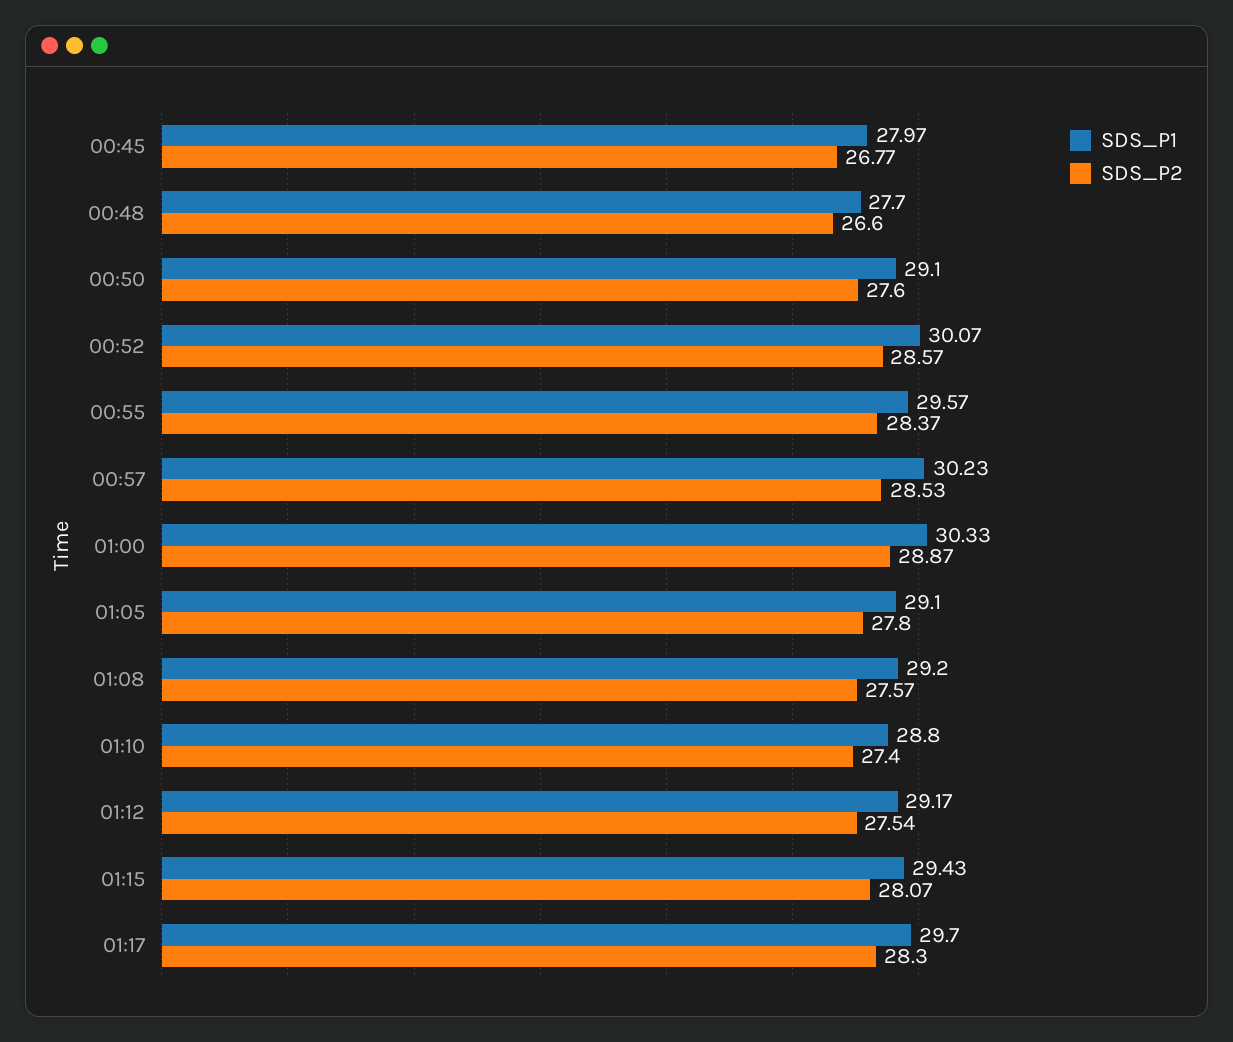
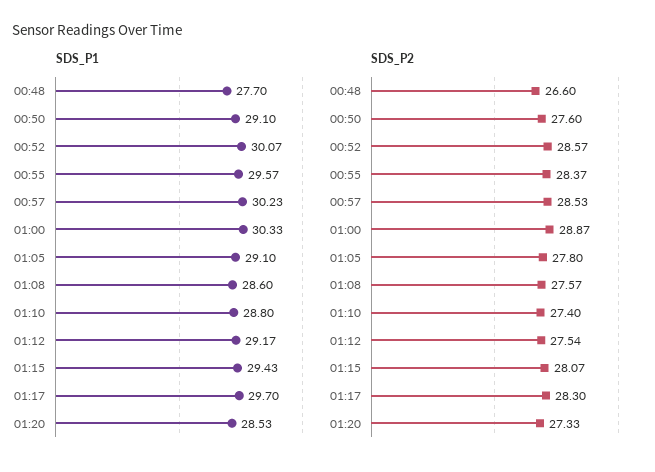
SDS_P1, 00:45: 27.97 -> none
SDS_P2, 00:45: 26.77 -> none
SDS_P1, 01:08: 29.2 -> 28.6
SDS_P1, 01:20: none -> 28.53
SDS_P2, 01:20: none -> 27.33

